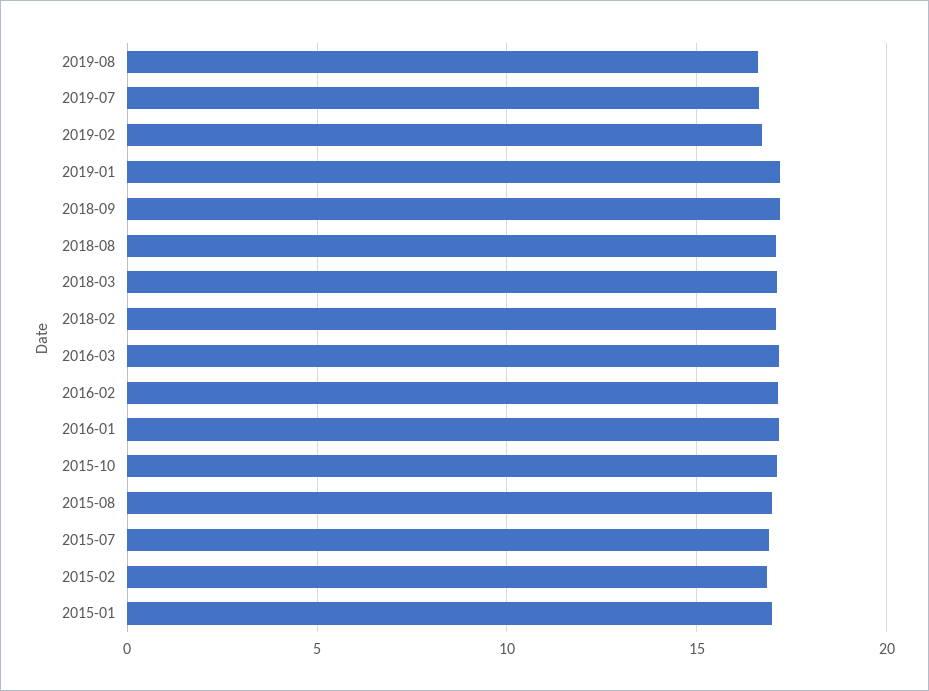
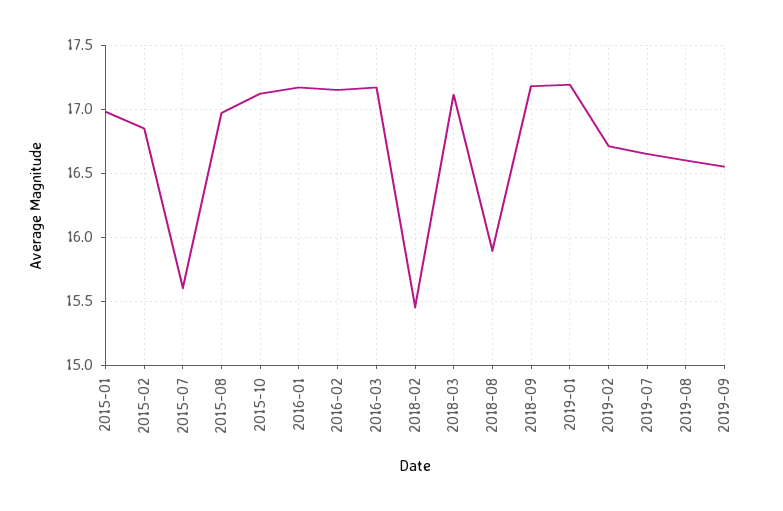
2018-08: 17 -> 15.9
2018-02: 17 -> 15.45
2015-07: 17 -> 15.6
2019-09: none -> 16.55

